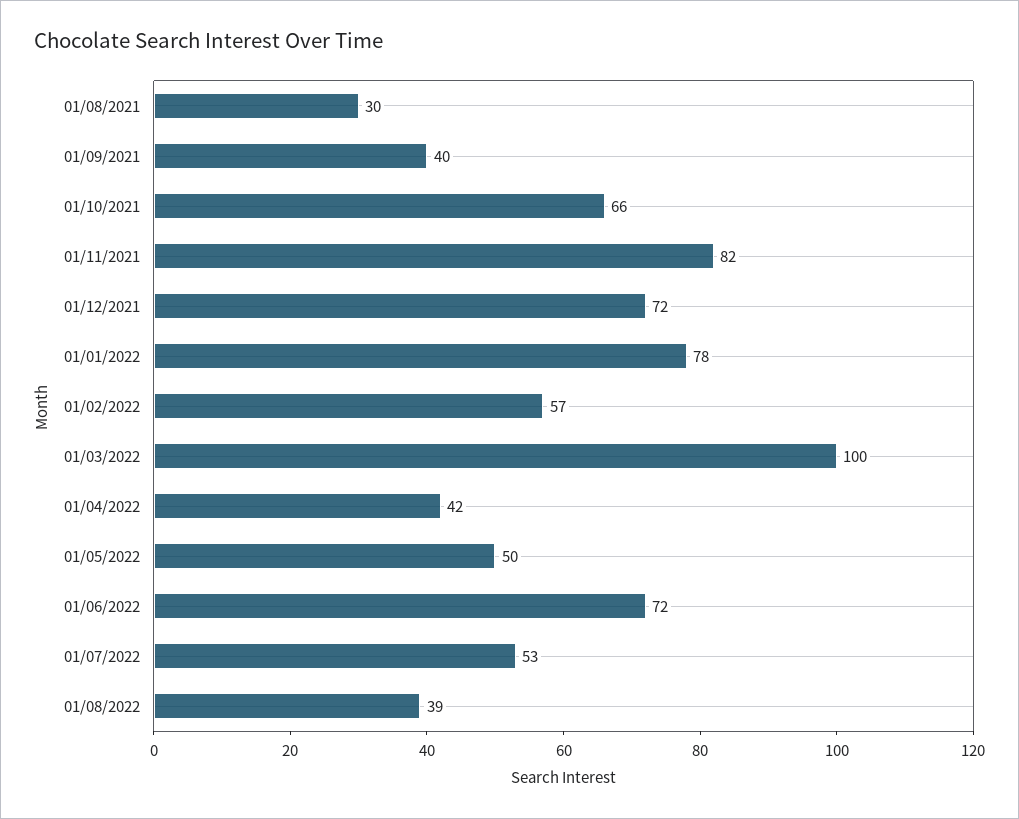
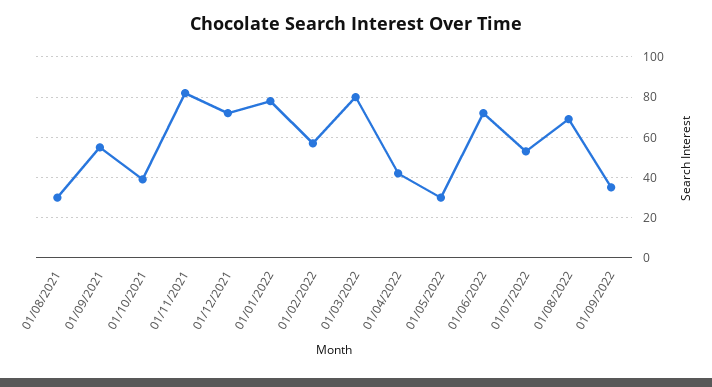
01/09/2021: 40 -> 55
01/10/2021: 66 -> 40
01/03/2022: 100 -> 80
01/05/2022: 50 -> 30
01/08/2022: 39 -> 70
01/09/2022: none -> 35

